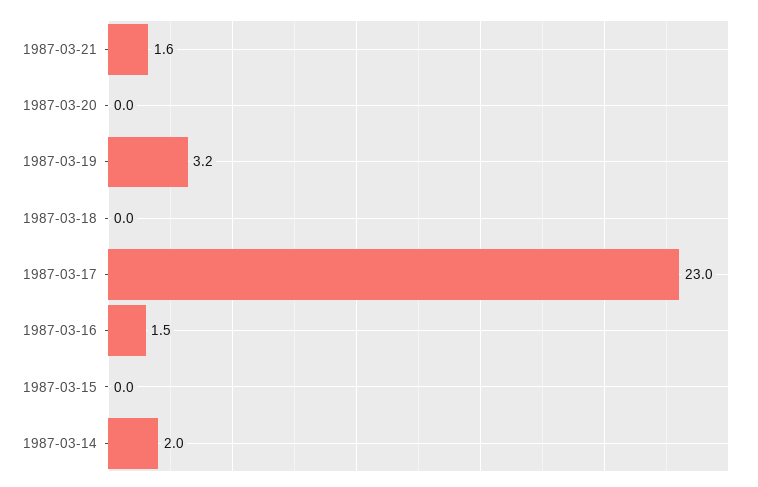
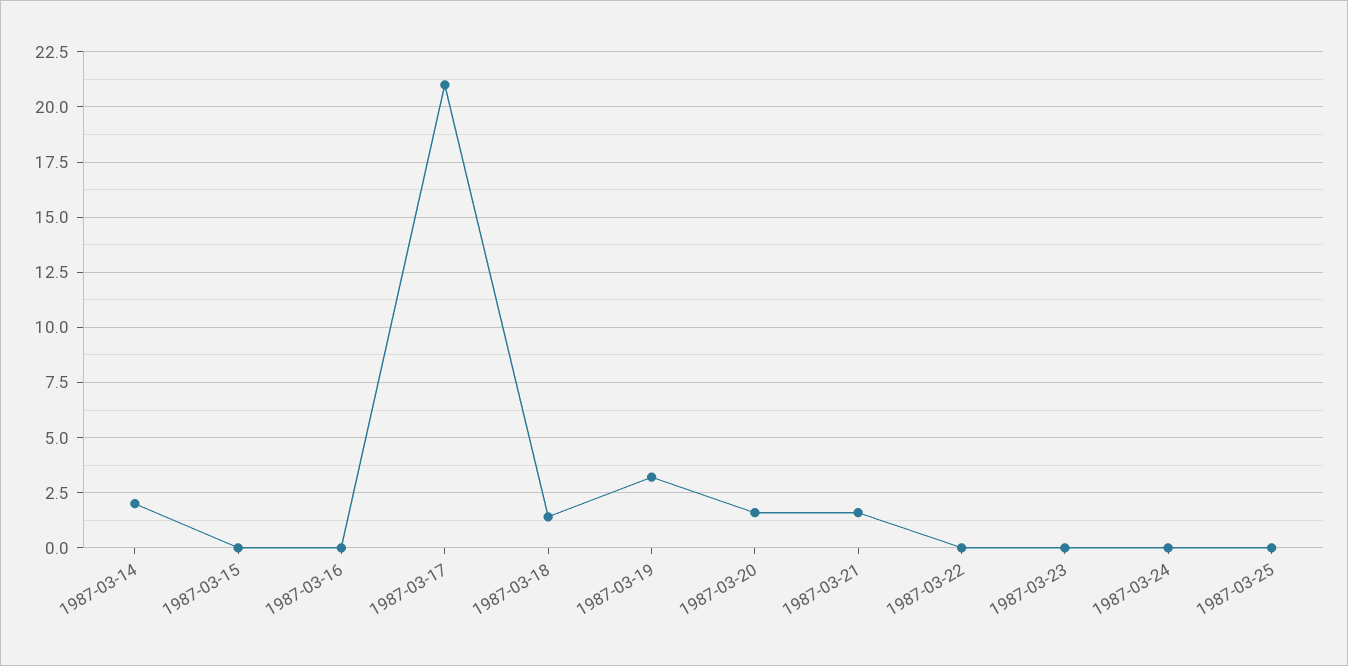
1987-03-20: 0 -> 1.5
1987-03-18: 0 -> 1.5
1987-03-17: 23 -> 21
1987-03-16: 1.5 -> 0
1987-03-22: none -> 0
1987-03-23: none -> 0
1987-03-24: none -> 0
1987-03-25: none -> 0

